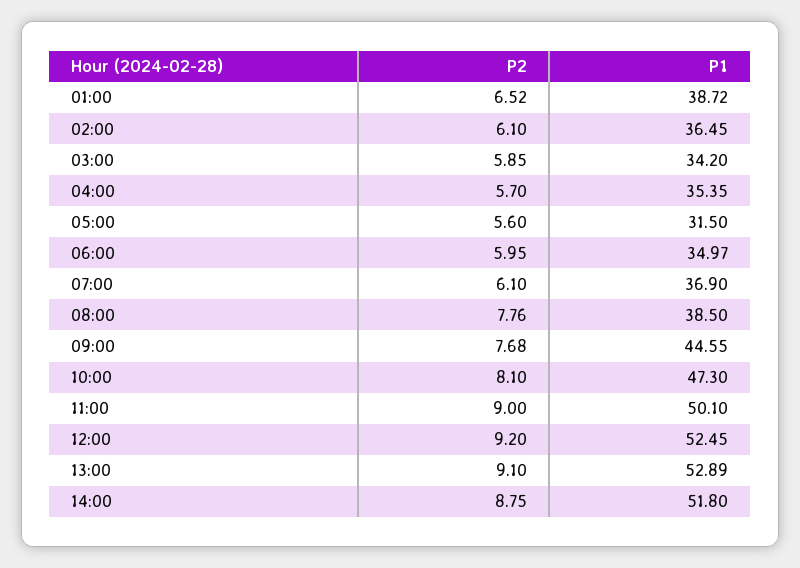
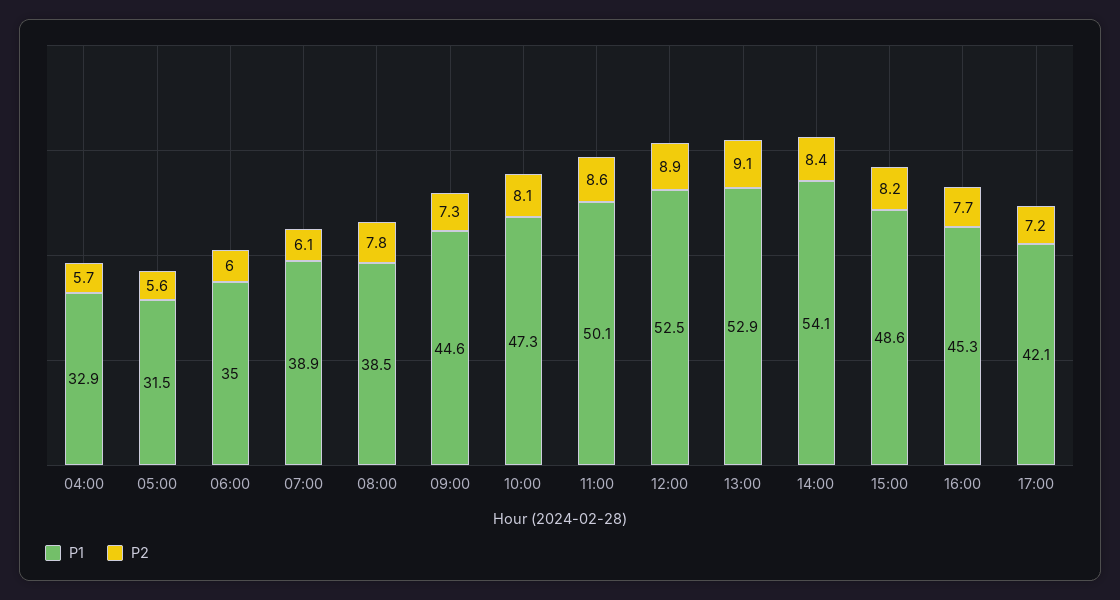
P2, 01:00: 6.52 -> none
P1, 01:00: 38.72 -> none
P2, 02:00: 6.1 -> none
P1, 02:00: 36.45 -> none
P2, 03:00: 5.85 -> none
P1, 03:00: 34.2 -> none
P1, 04:00: 35.35 -> 32.9
P1, 07:00: 36.9 -> 38.9
P2, 09:00: 7.68 -> 7.3
P2, 11:00: 9 -> 8.6
P2, 12:00: 9.2 -> 8.9
P2, 14:00: 8.75 -> 8.4
P1, 14:00: 51.8 -> 54.1
P1, 15:00: none -> 48.6
P2, 15:00: none -> 8.2
P1, 16:00: none -> 45.3
P2, 16:00: none -> 7.7
P1, 17:00: none -> 42.1
P2, 17:00: none -> 7.2

